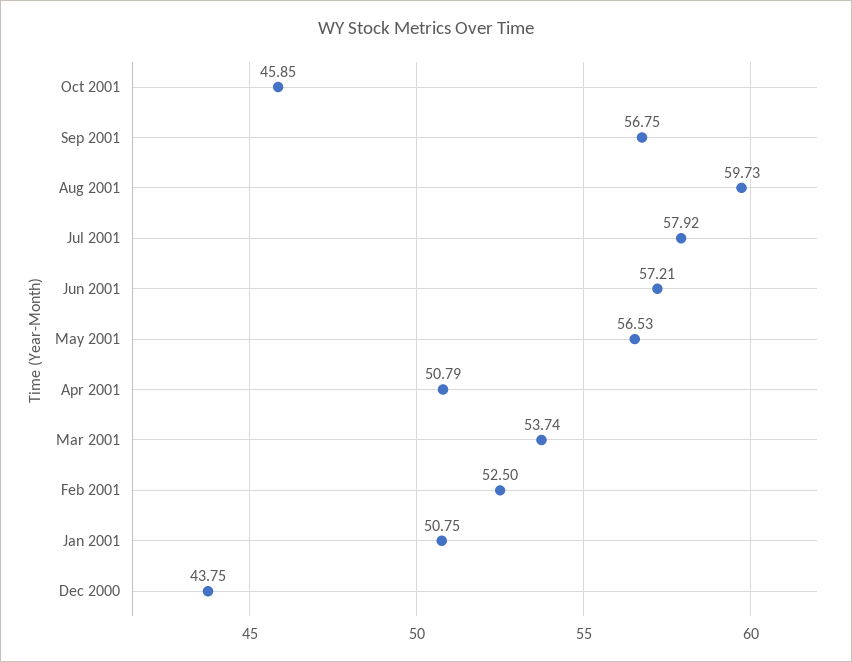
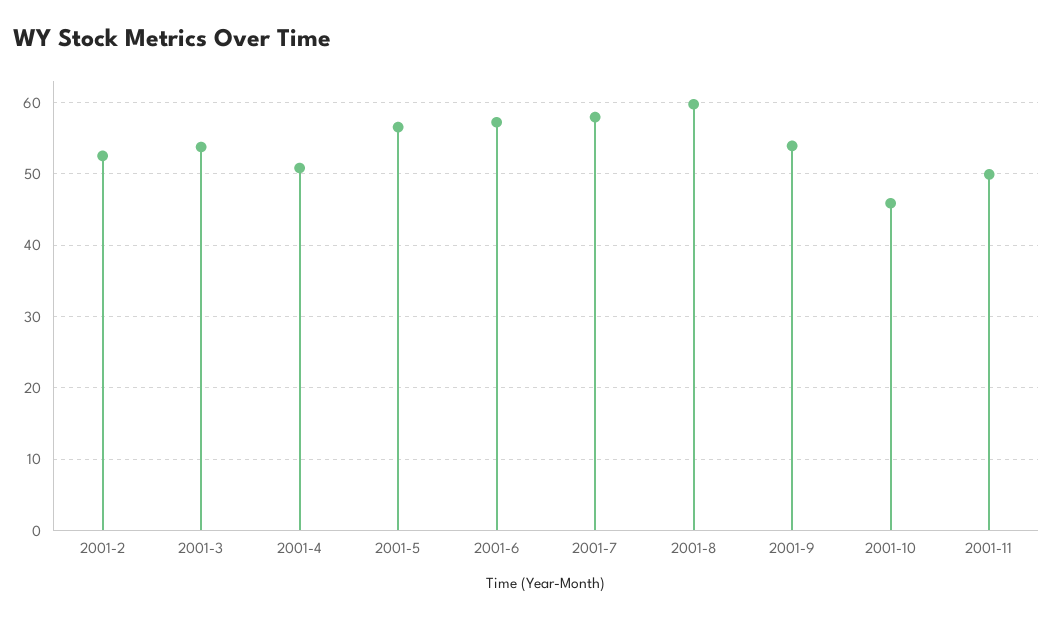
Sep 2001: 56.75 -> 54
Jan 2001: 50.75 -> none
Dec 2000: 43.75 -> none
2001-11: none -> 50

